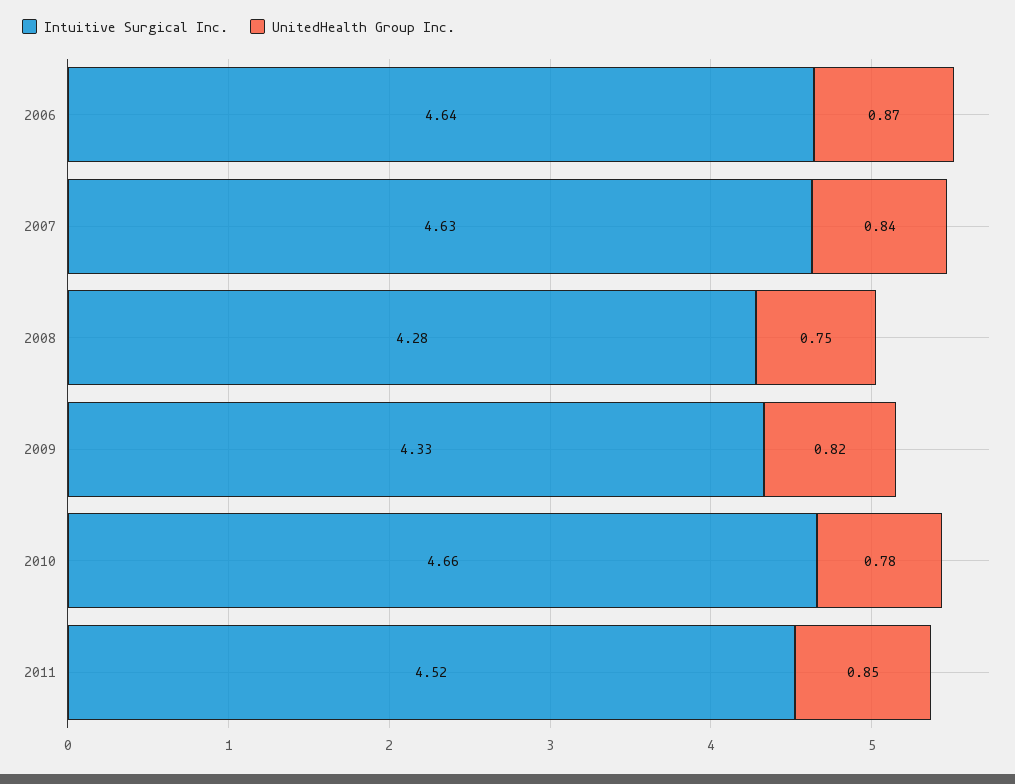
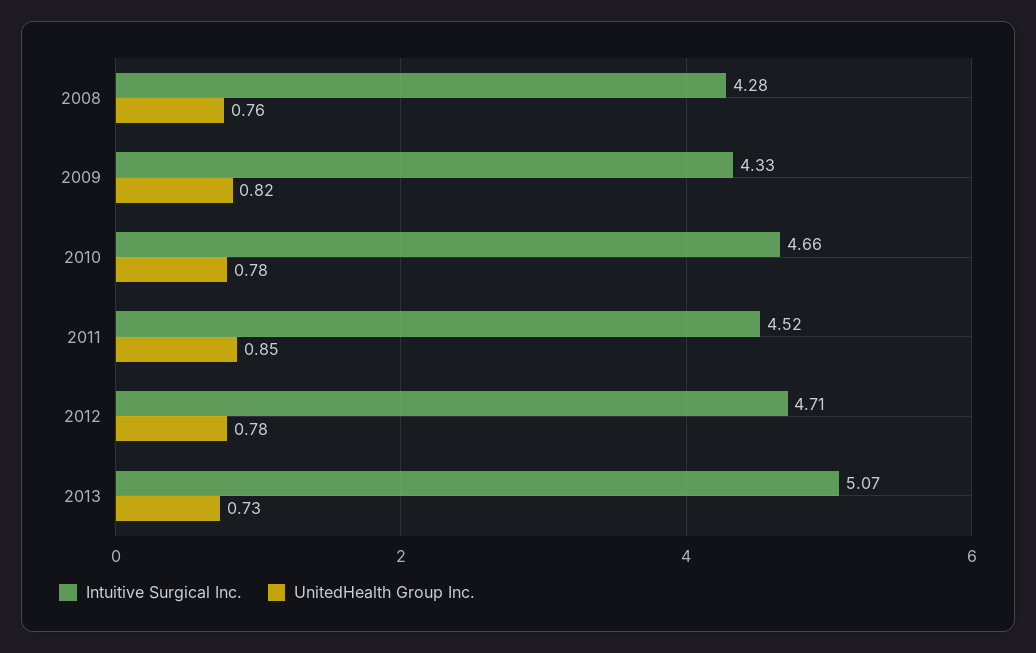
Intuitive Surgical Inc., 2006: 4.64 -> none
UnitedHealth Group Inc., 2006: 0.87 -> none
Intuitive Surgical Inc., 2007: 4.63 -> none
UnitedHealth Group Inc., 2007: 0.84 -> none
UnitedHealth Group Inc., 2008: 0.75 -> 0.76
Intuitive Surgical Inc., 2012: none -> 4.71
UnitedHealth Group Inc., 2012: none -> 0.78
Intuitive Surgical Inc., 2013: none -> 5.07
UnitedHealth Group Inc., 2013: none -> 0.73

